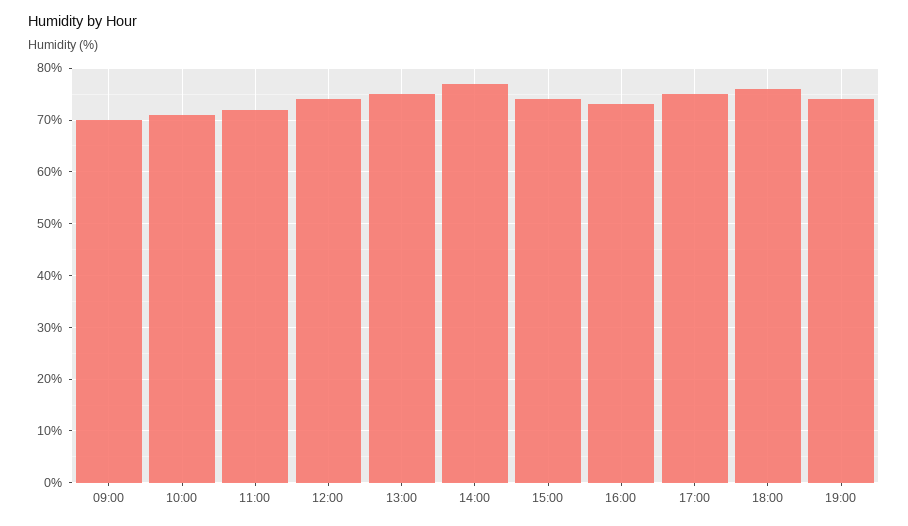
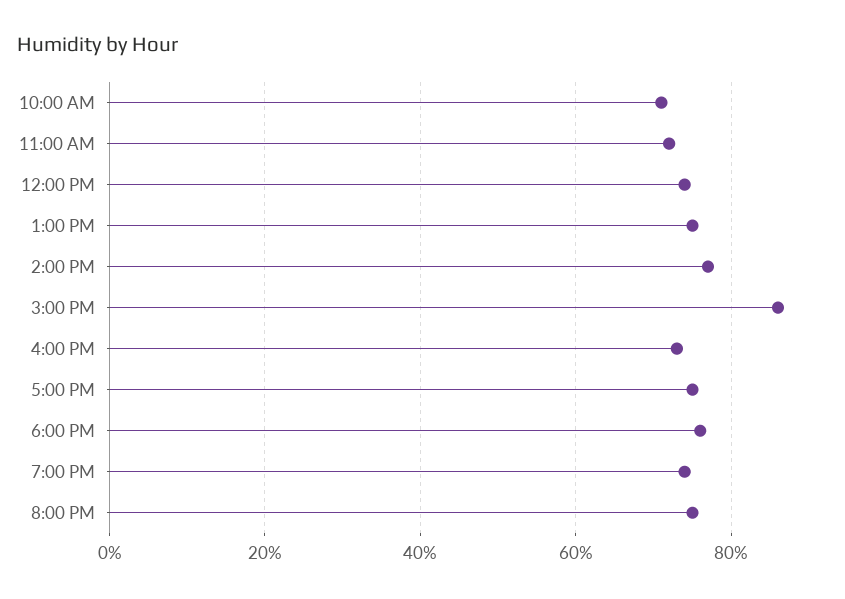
09:00: 70 -> none
15:00: 75 -> 85
8:00 PM: none -> 75

